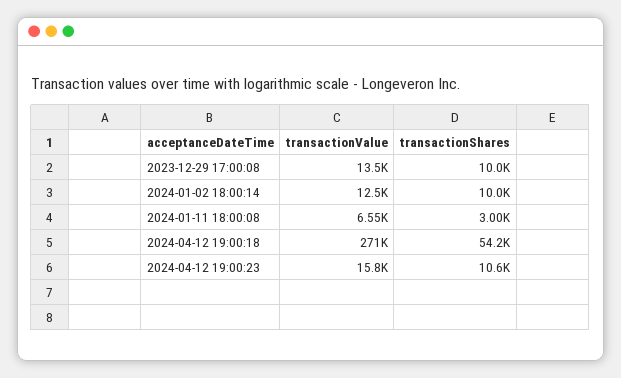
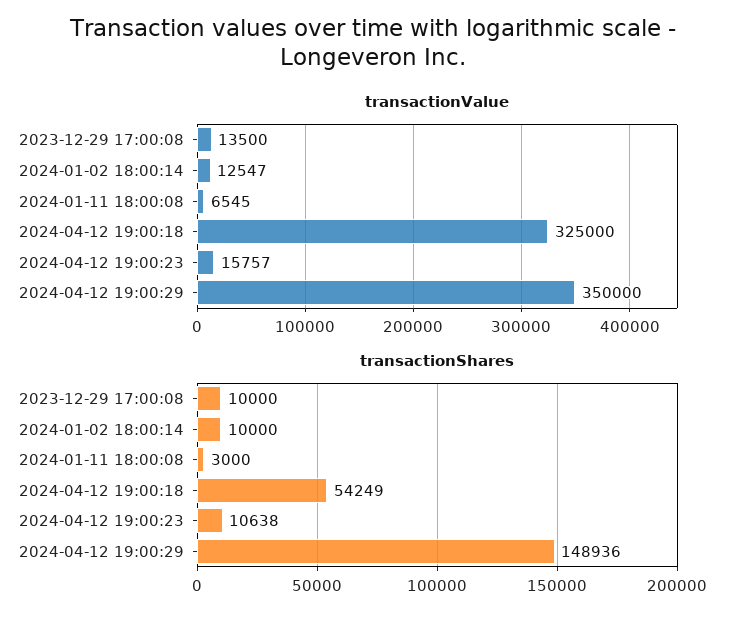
transactionValue, 2024-04-12 19:00:18: 271000 -> 325000
transactionValue, 2024-04-12 19:00:29: none -> 350000
transactionShares, 2024-04-12 19:00:29: none -> 148936

